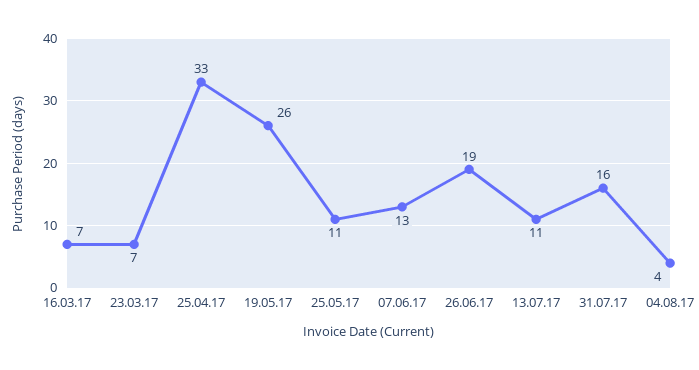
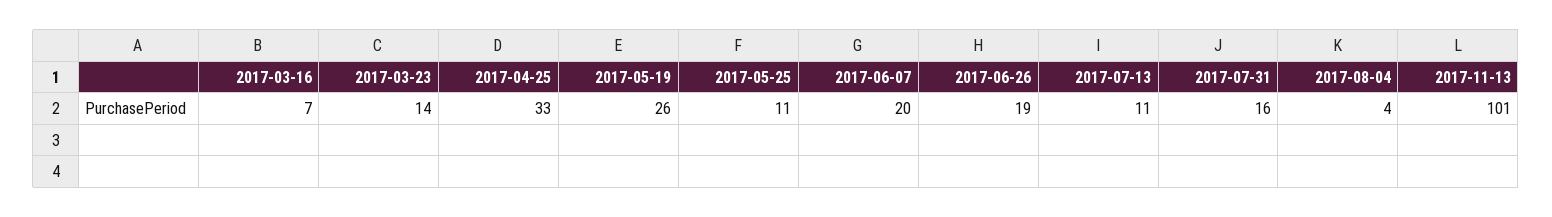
23.03.17: 7 -> 14
07.06.17: 13 -> 20
2017-11-13: none -> 101

